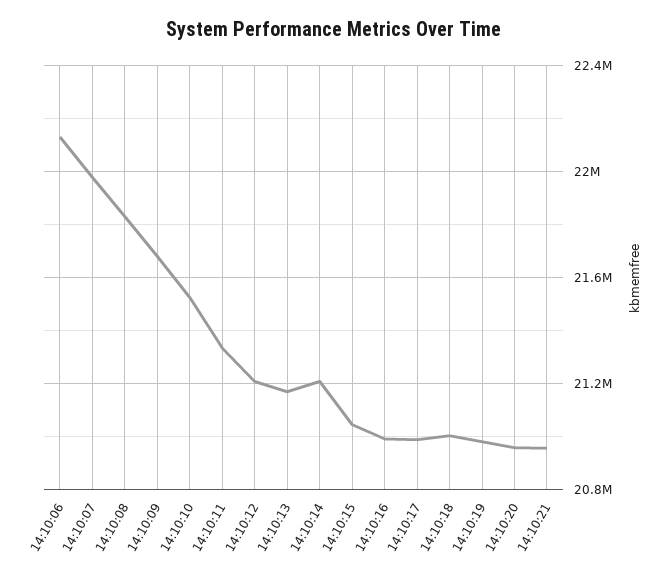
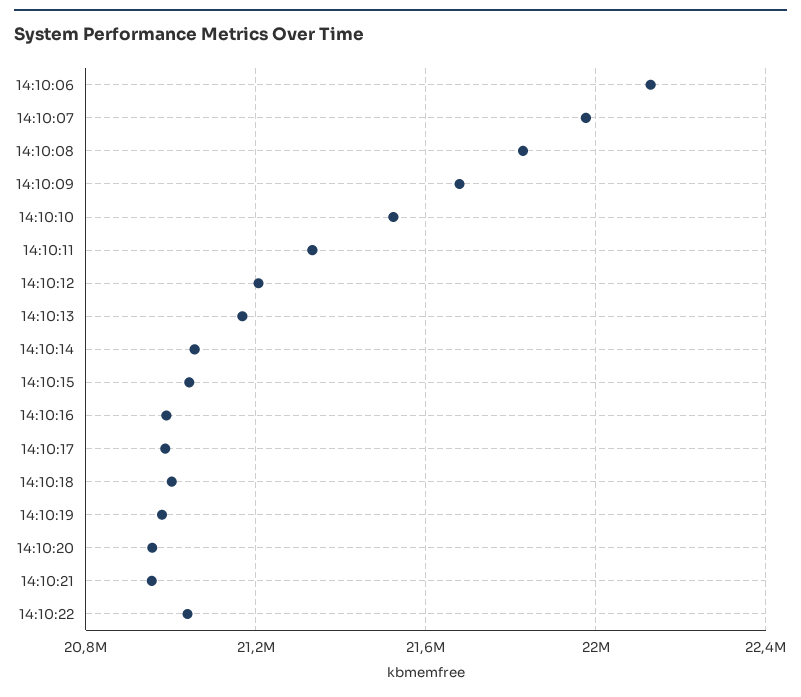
14:10:14: 21200000 -> 21050000
14:10:22: none -> 21050000

